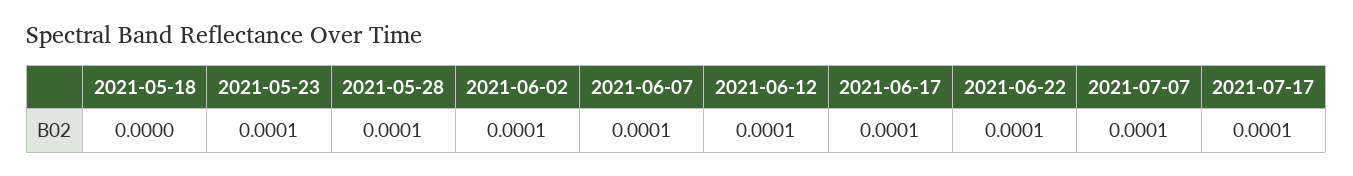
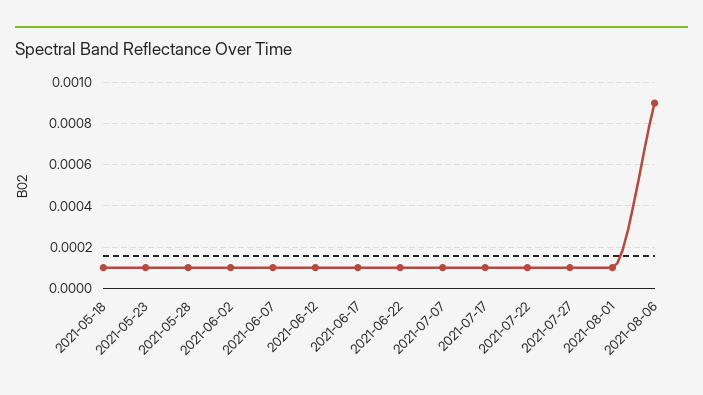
2021-05-18: 0 -> 0.0001
2021-07-22: none -> 0.0001
2021-07-27: none -> 0.0001
2021-08-01: none -> 0.0001
2021-08-06: none -> 0.0009

